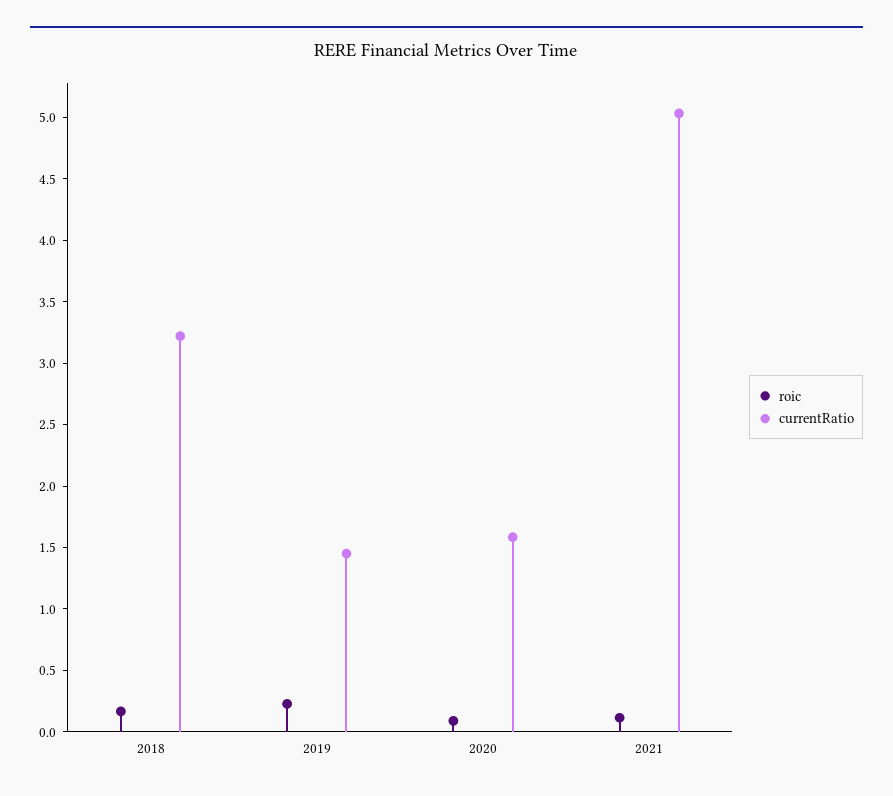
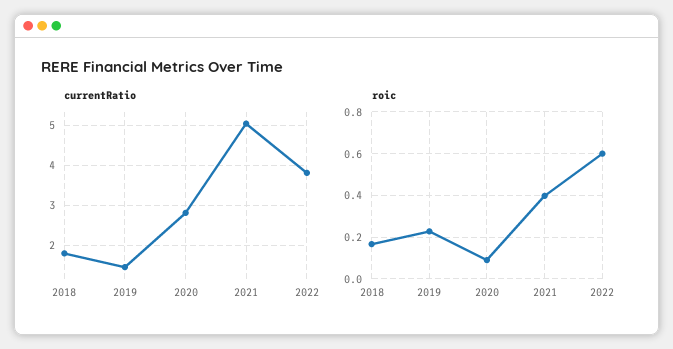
currentRatio, 2018: 3.2 -> 1.8
currentRatio, 2020: 1.6 -> 2.8
roic, 2021: 0.1 -> 0.4
currentRatio, 2022: none -> 3.8
roic, 2022: none -> 0.6

